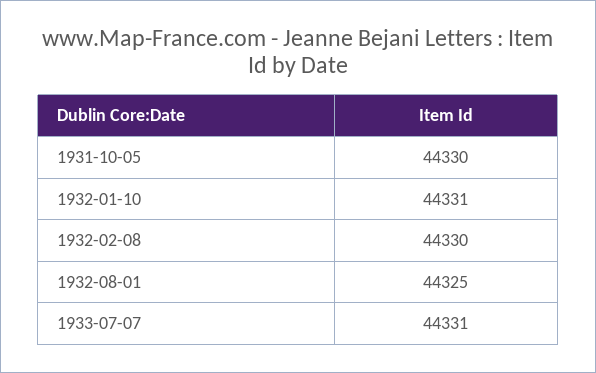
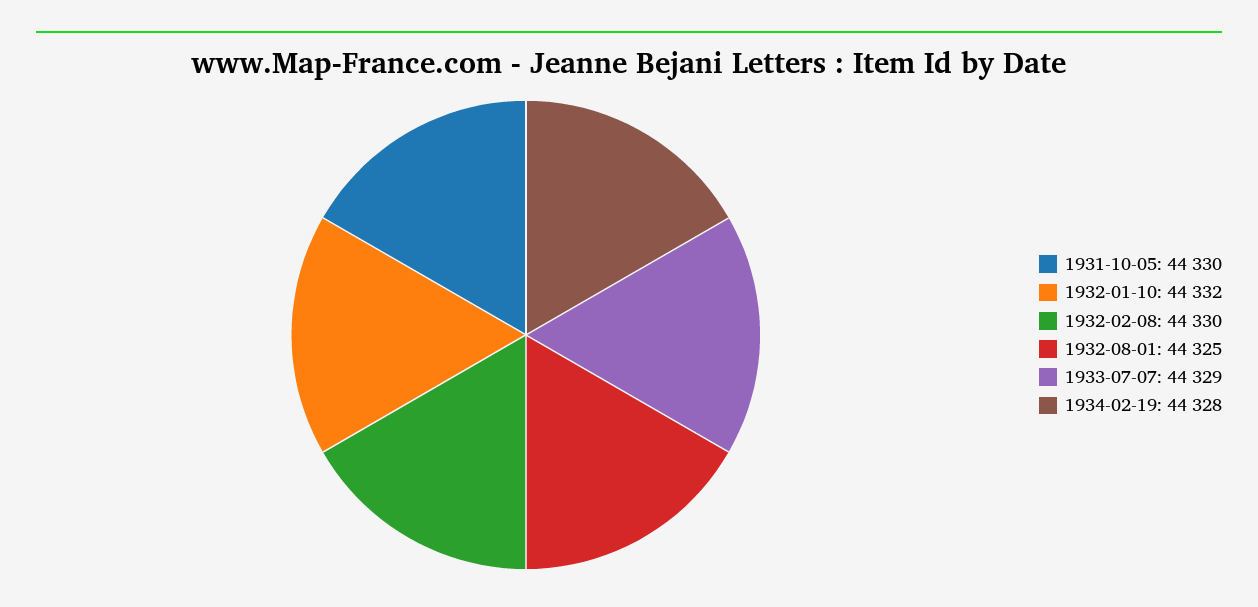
1932-01-10: 44331 -> 44332
1933-07-07: 44331 -> 44329
1934-02-19: none -> 44328

